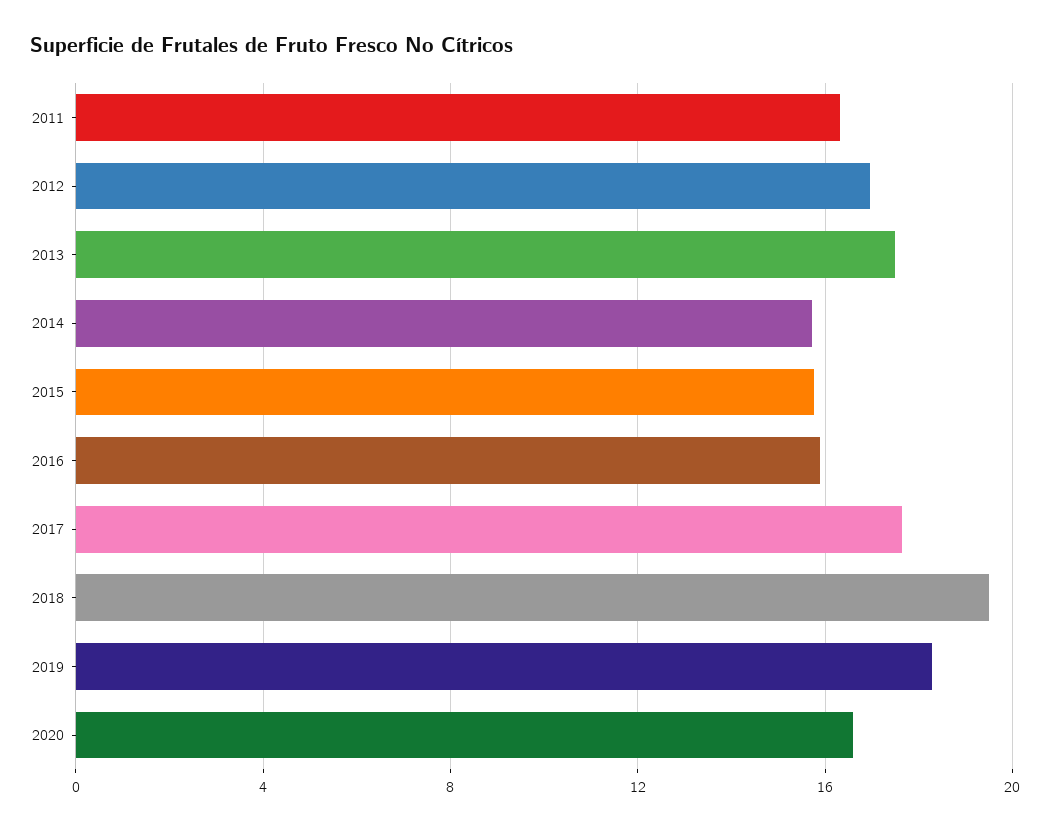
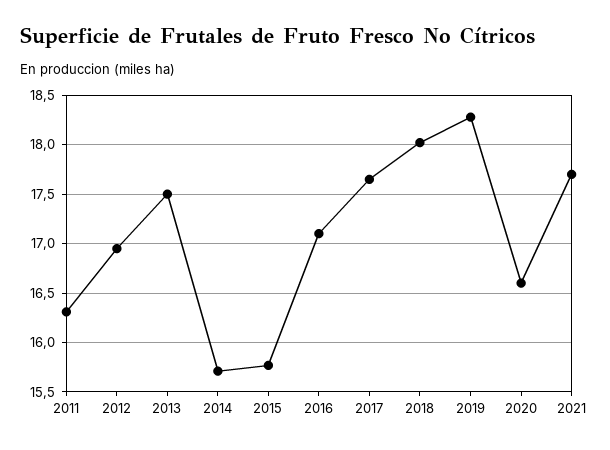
2016: 16 -> 17.1
2018: 19.5 -> 18
2021: none -> 17.7

